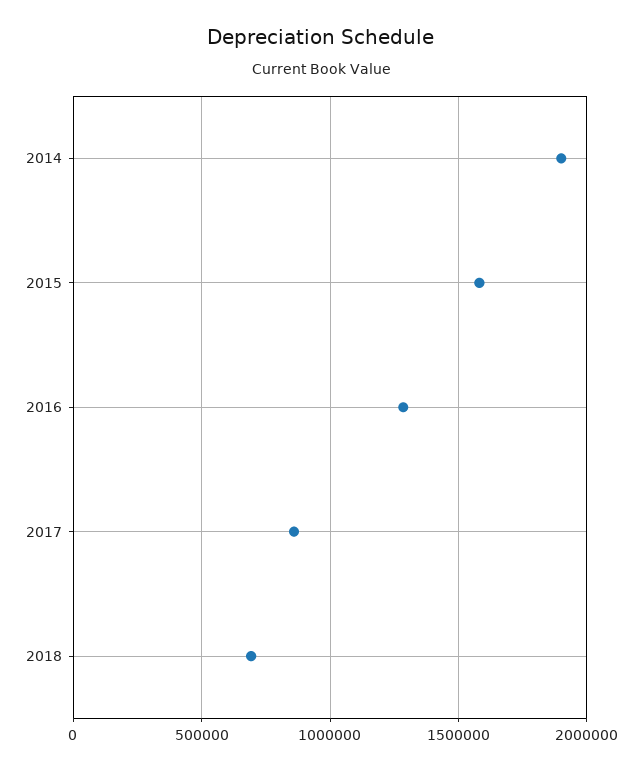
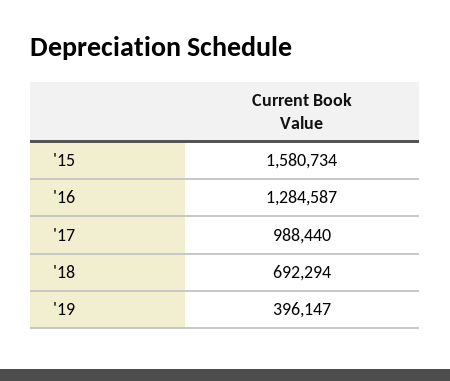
2014: 1900000 -> none
2017: 850000 -> 988440
'19: none -> 396147

